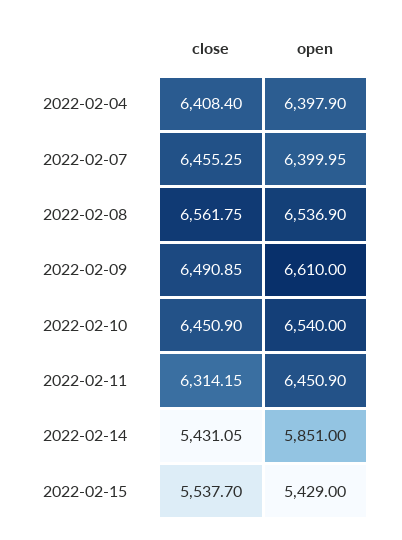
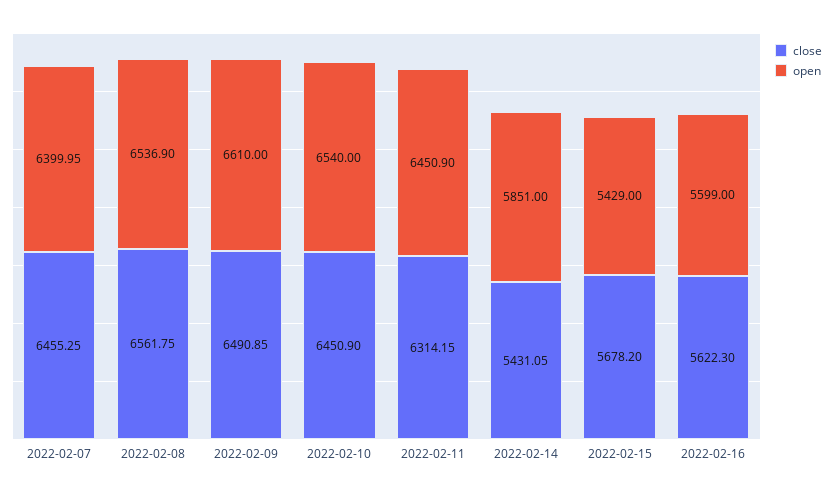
close, 2022-02-04: 6408.4 -> none
open, 2022-02-04: 6397.9 -> none
close, 2022-02-15: 5537.7 -> 5678.2
close, 2022-02-16: none -> 5622.3
open, 2022-02-16: none -> 5599

